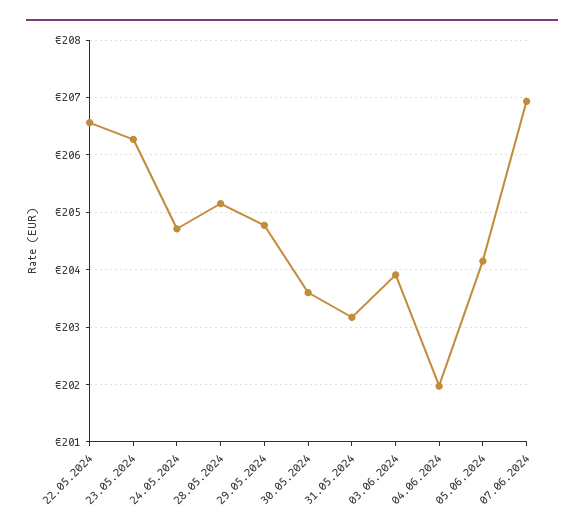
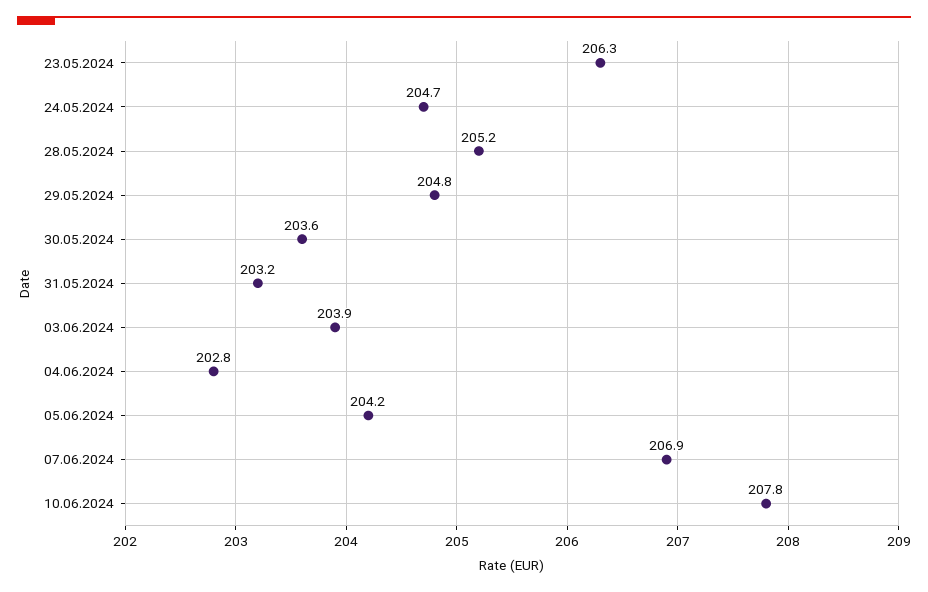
22.05.2024: 206.6 -> none
04.06.2024: 202 -> 202.8
10.06.2024: none -> 207.8

